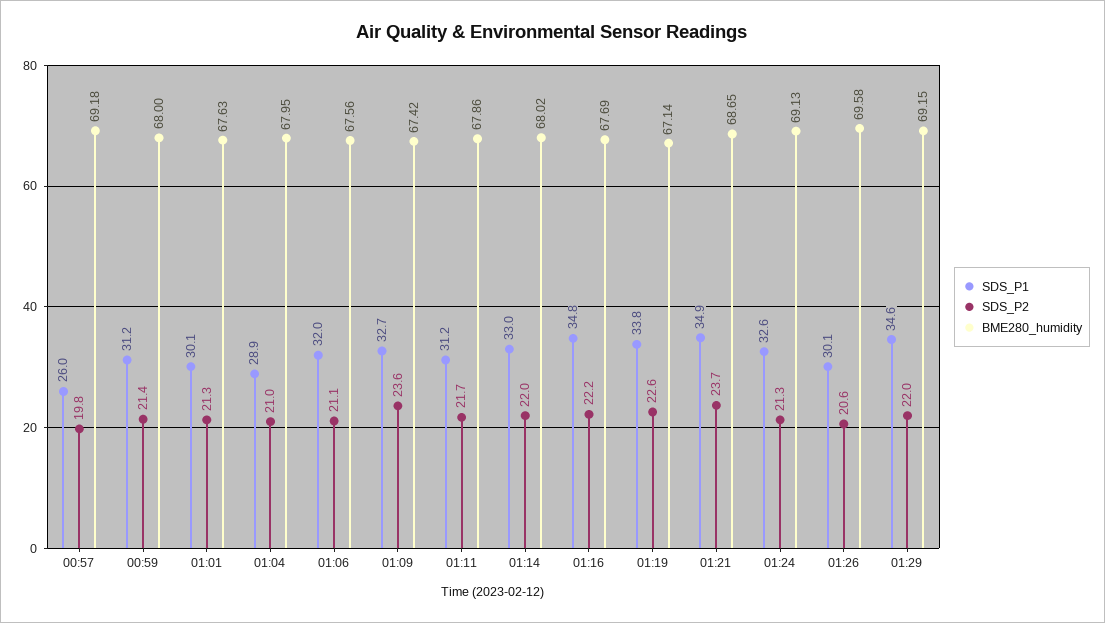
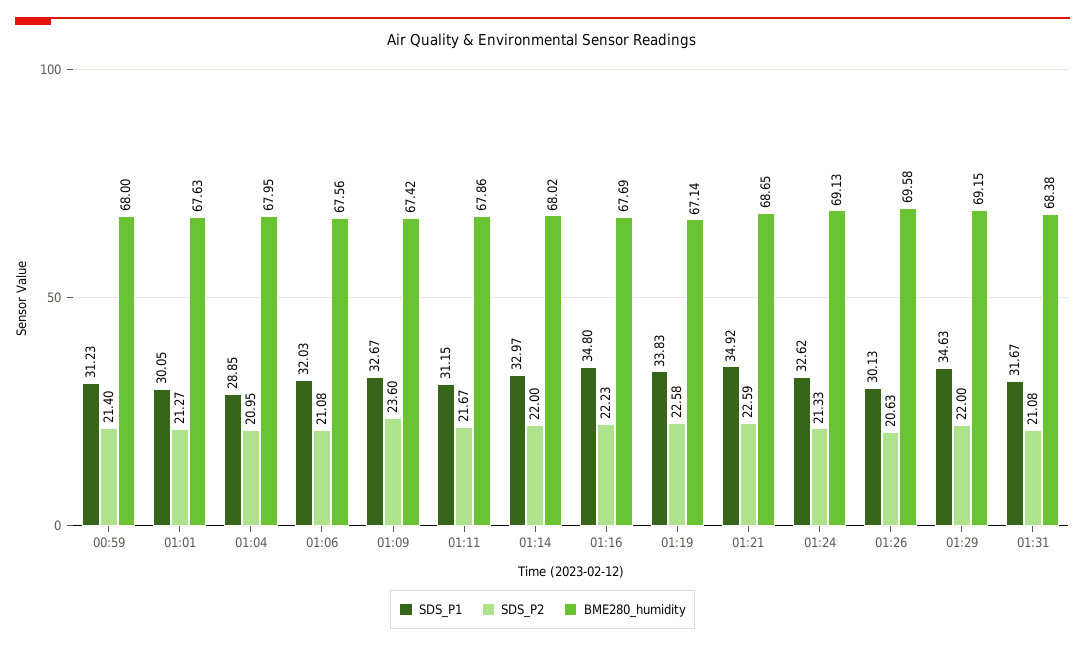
SDS_P1, 00:57: 26 -> none
SDS_P2, 00:57: 19.8 -> none
BME280_humidity, 00:57: 69.18 -> none
SDS_P2, 01:21: 23.7 -> 22.59
SDS_P1, 01:31: none -> 31.67
SDS_P2, 01:31: none -> 21.08
BME280_humidity, 01:31: none -> 68.38

